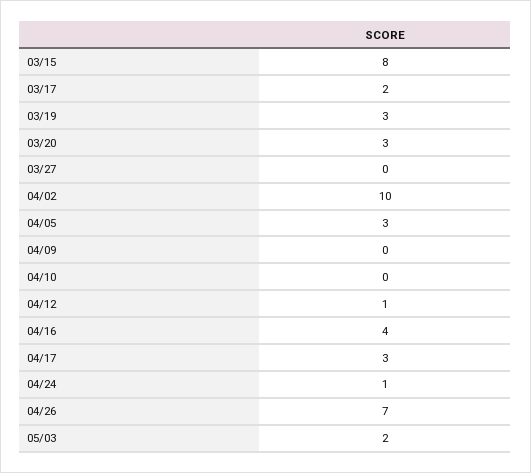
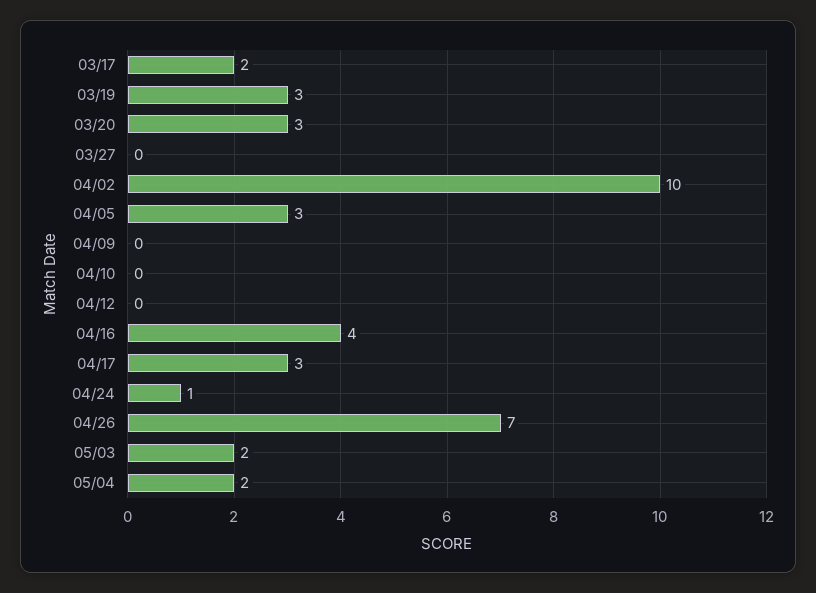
03/15: 8 -> none
04/12: 1 -> 0
05/04: none -> 2

